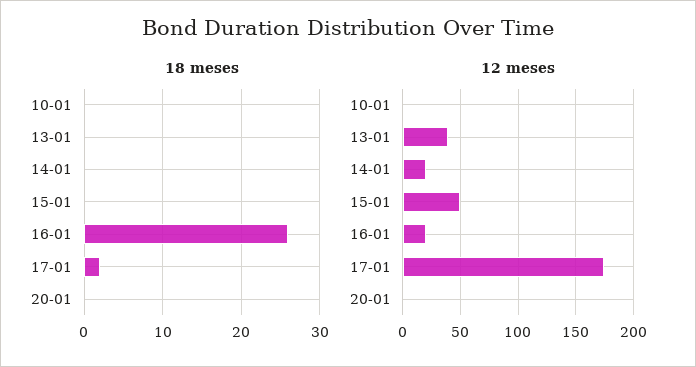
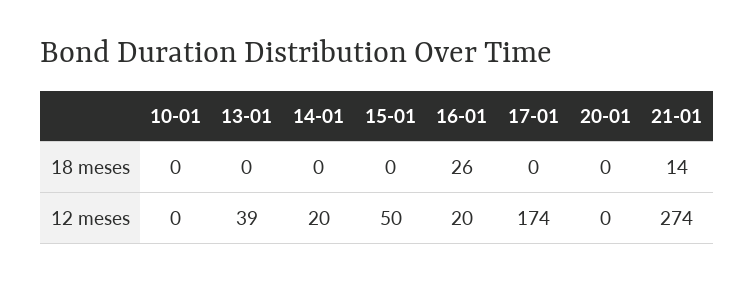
18 meses, 17-01: 2 -> 0
18 meses, 21-01: none -> 14
12 meses, 21-01: none -> 274

